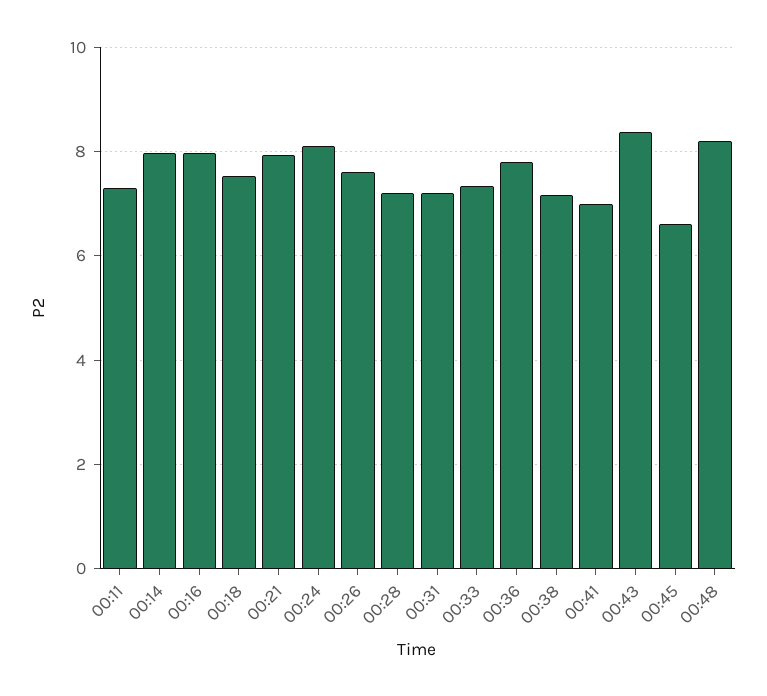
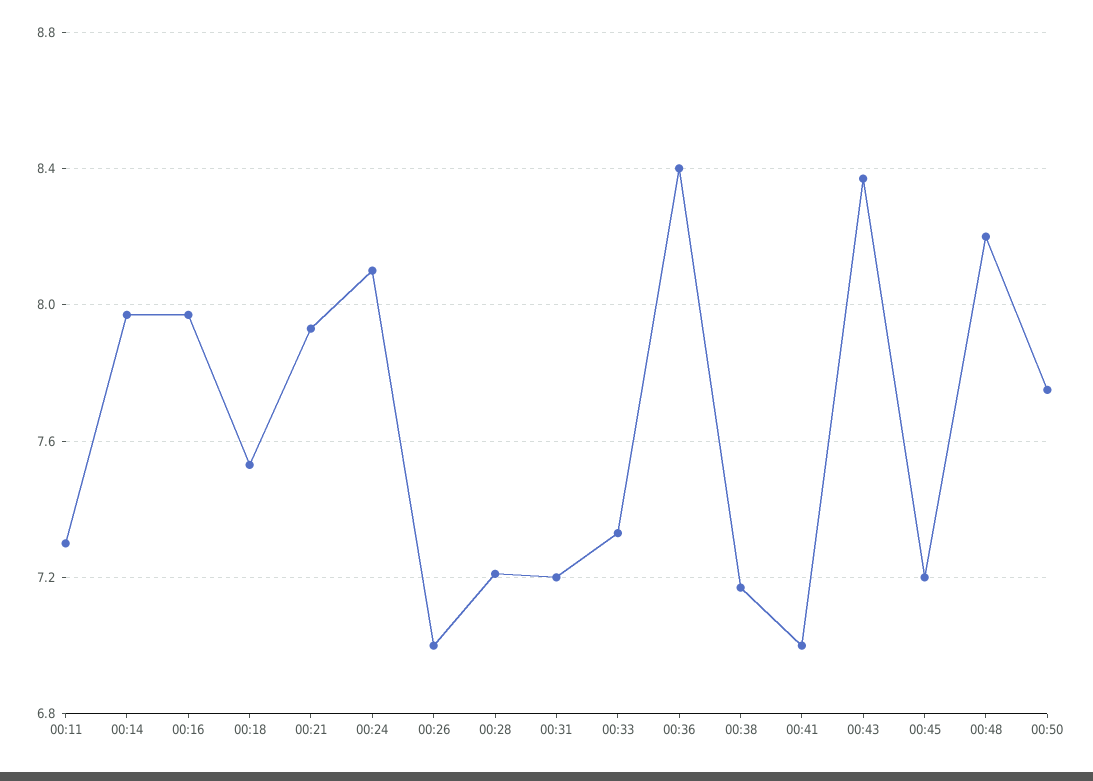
00:26: 7.6 -> 7
00:36: 7.8 -> 8.4
00:45: 6.6 -> 7.2
00:50: none -> 7.75

